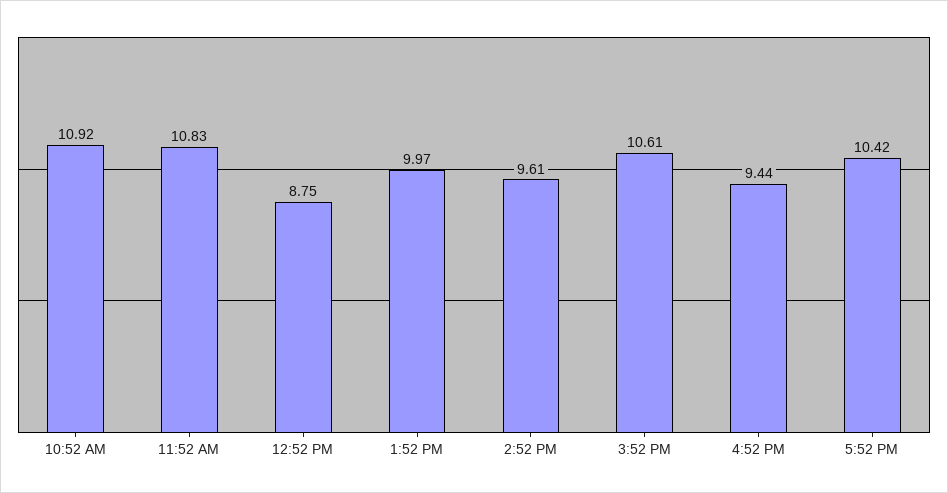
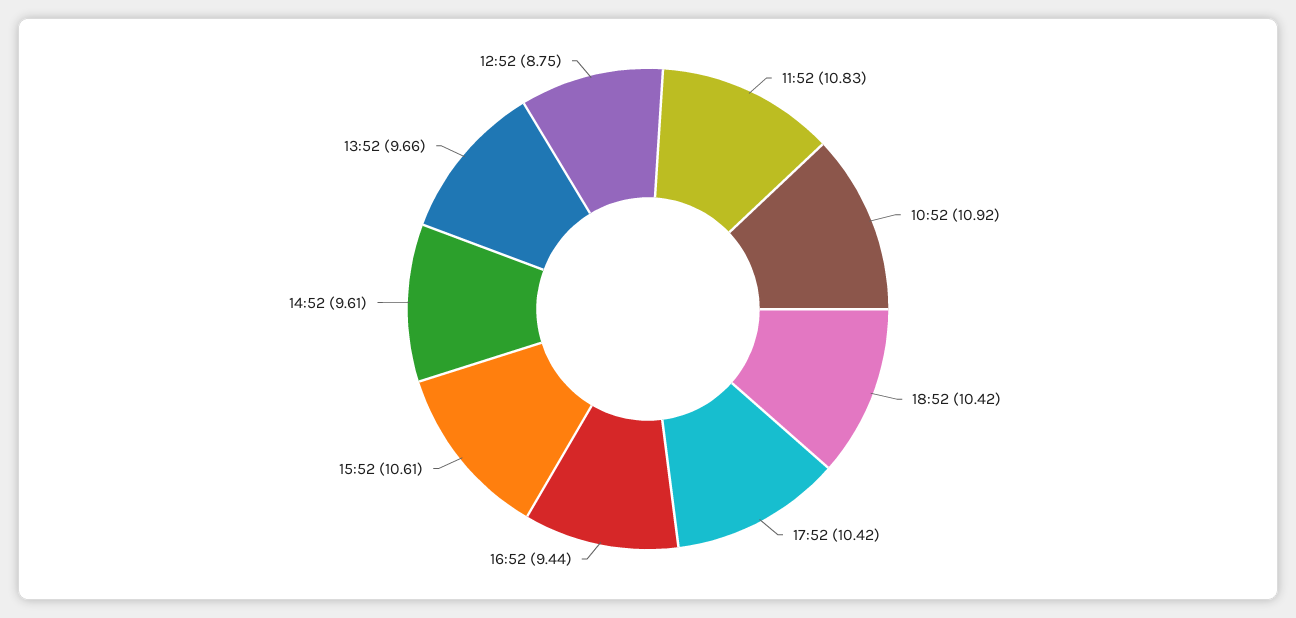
1:52 PM: 9.97 -> 9.66
18:52: none -> 10.42

